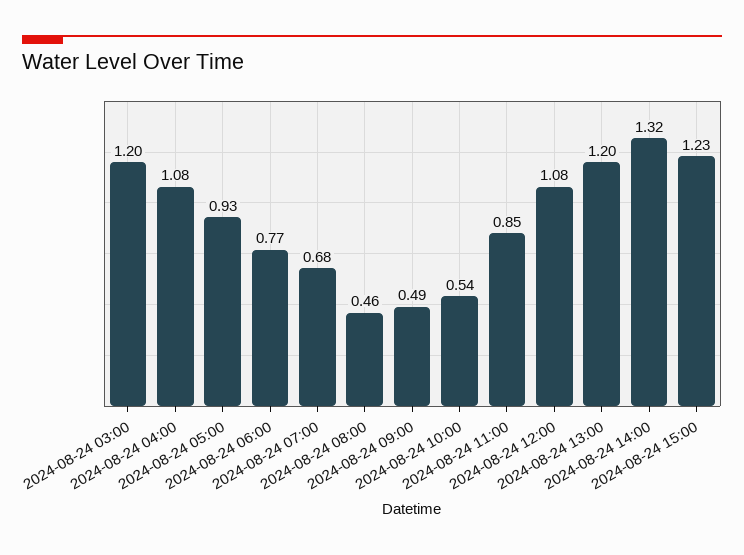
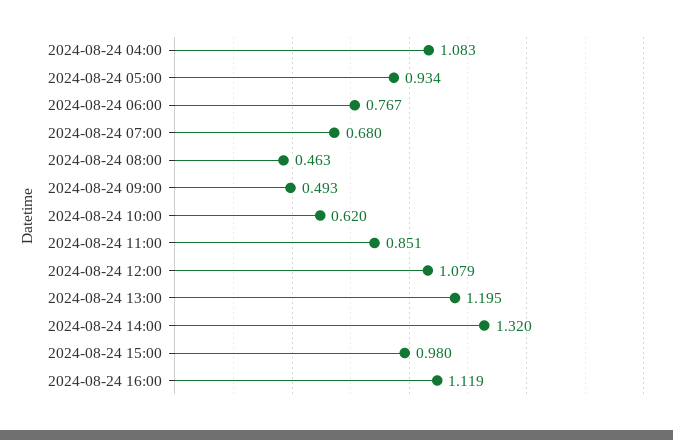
2024-08-24 03:00: 1.2 -> none
2024-08-24 10:00: 0.54 -> 0.62
2024-08-24 15:00: 1.23 -> 0.98
2024-08-24 16:00: none -> 1.119

